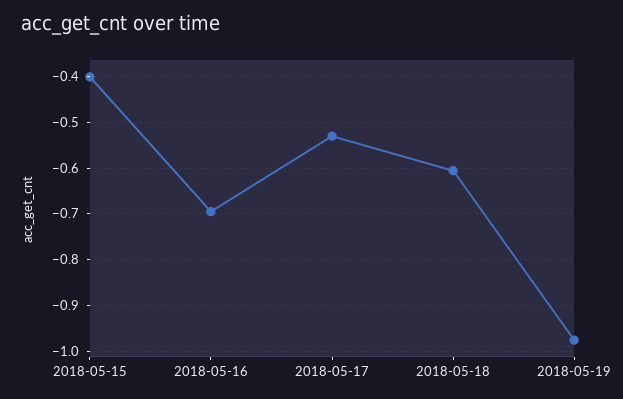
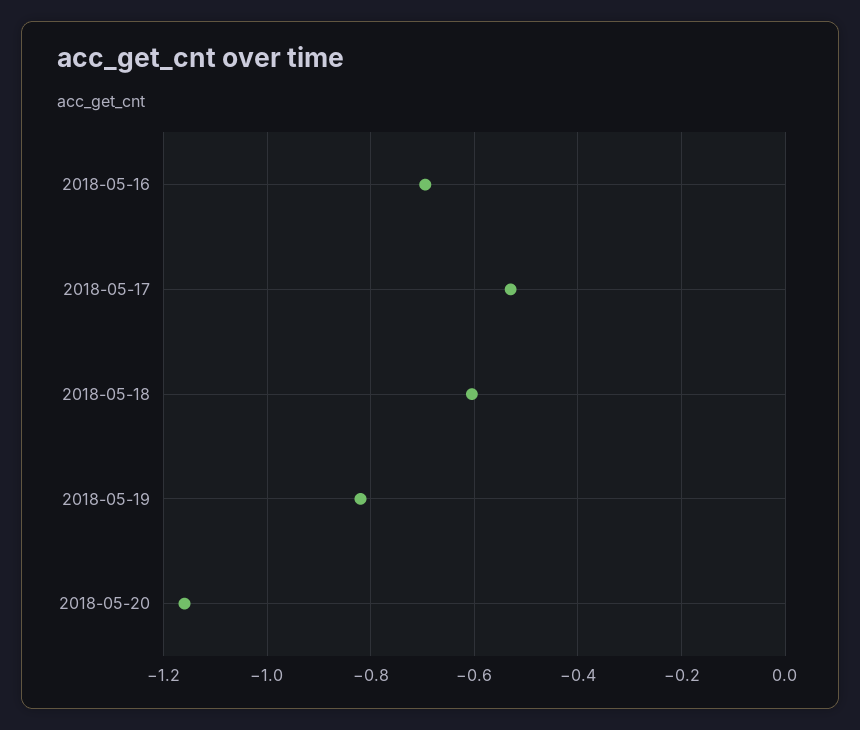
2018-05-15: -0.4 -> none
2018-05-19: -0.98 -> -0.82
2018-05-20: none -> -1.16

